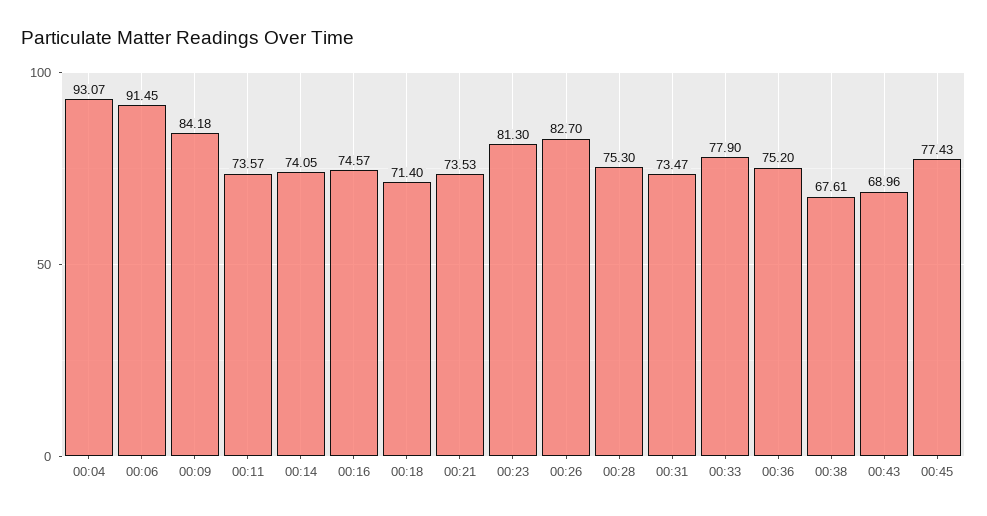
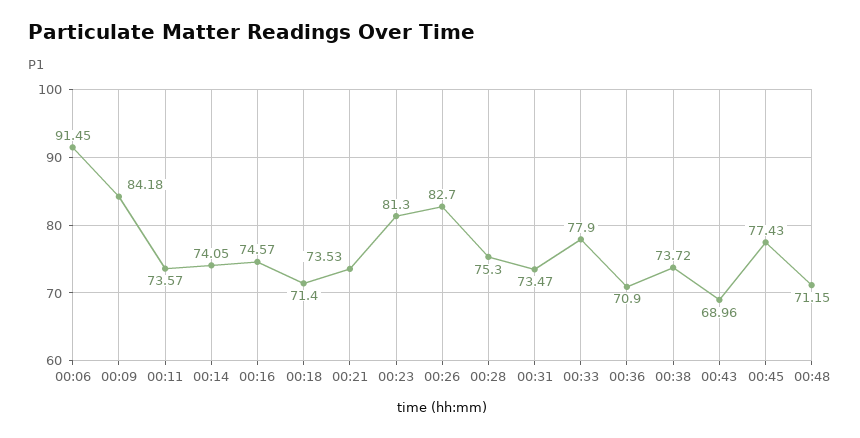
00:04: 93.07 -> none
00:36: 75.2 -> 70.9
00:38: 67.61 -> 73.72
00:48: none -> 71.15

